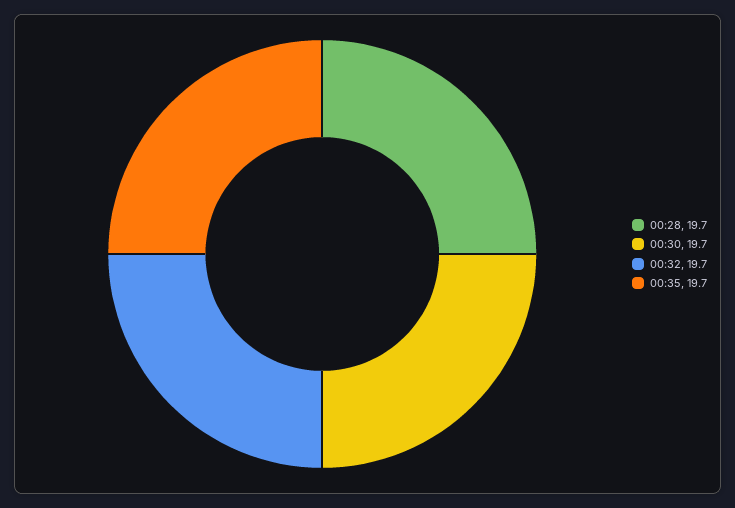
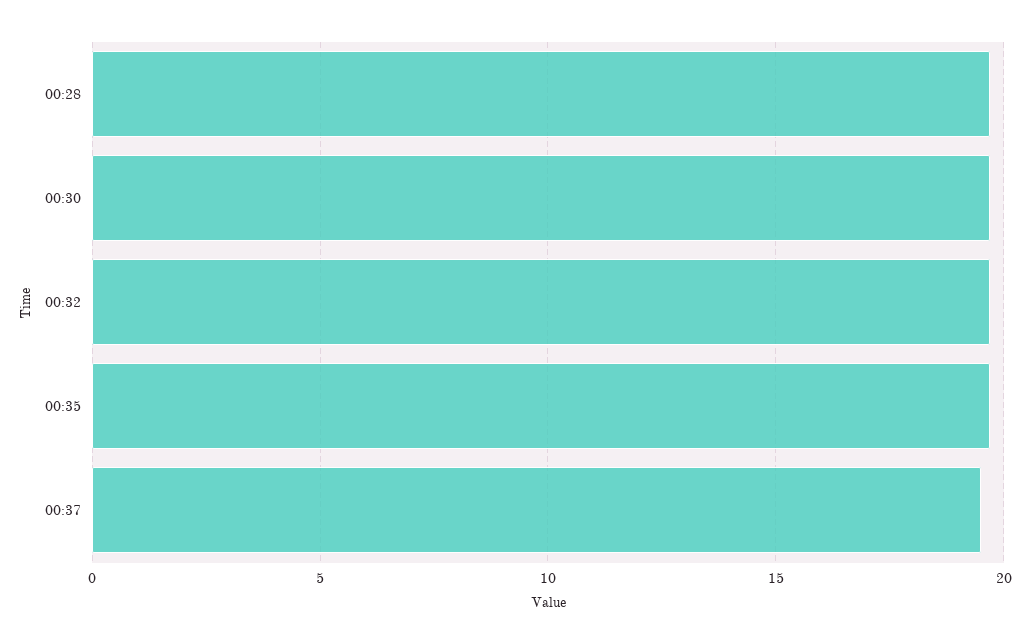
00:37: none -> 19.5

